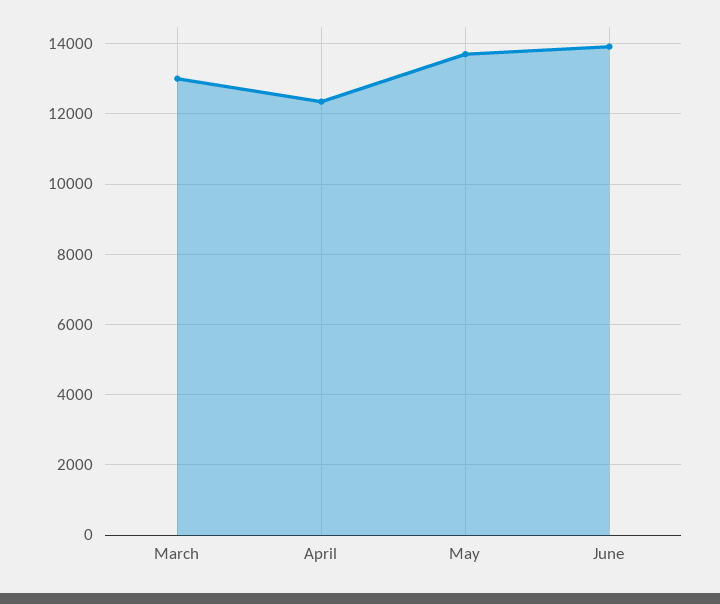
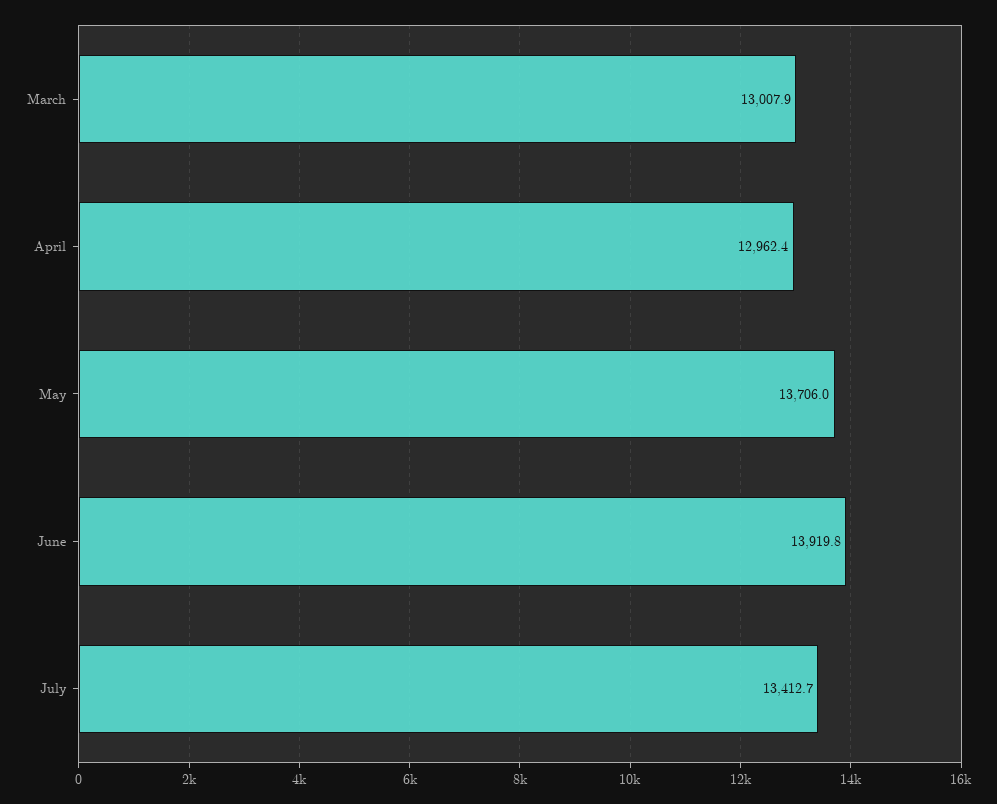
April: 12400 -> 12962.4
July: none -> 13412.7

